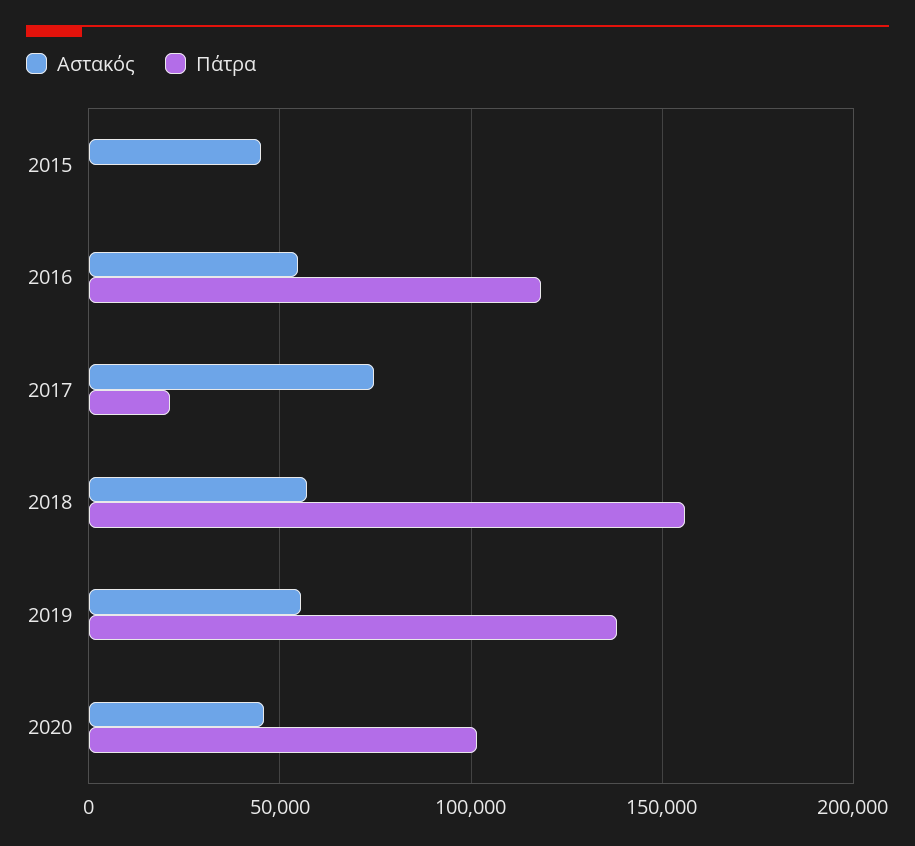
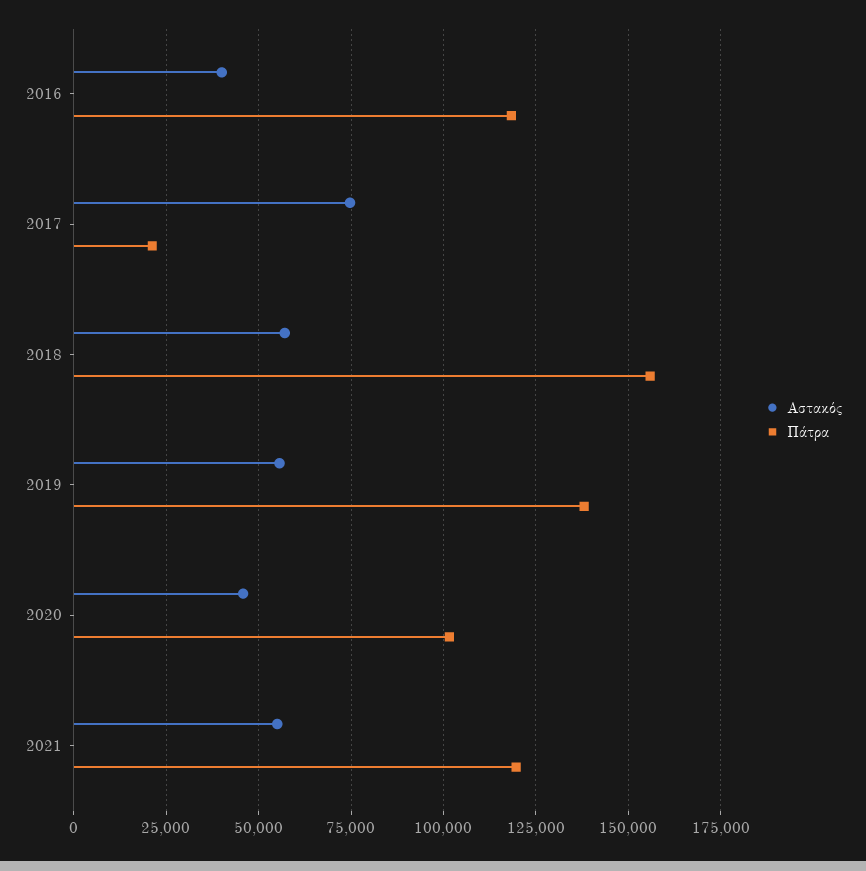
Αστακός, 2015: 45000 -> none
Πάτρα, 2015: 0 -> none
Αστακός, 2016: 55000 -> 40000
Αστακός, 2021: none -> 55000
Πάτρα, 2021: none -> 120000

